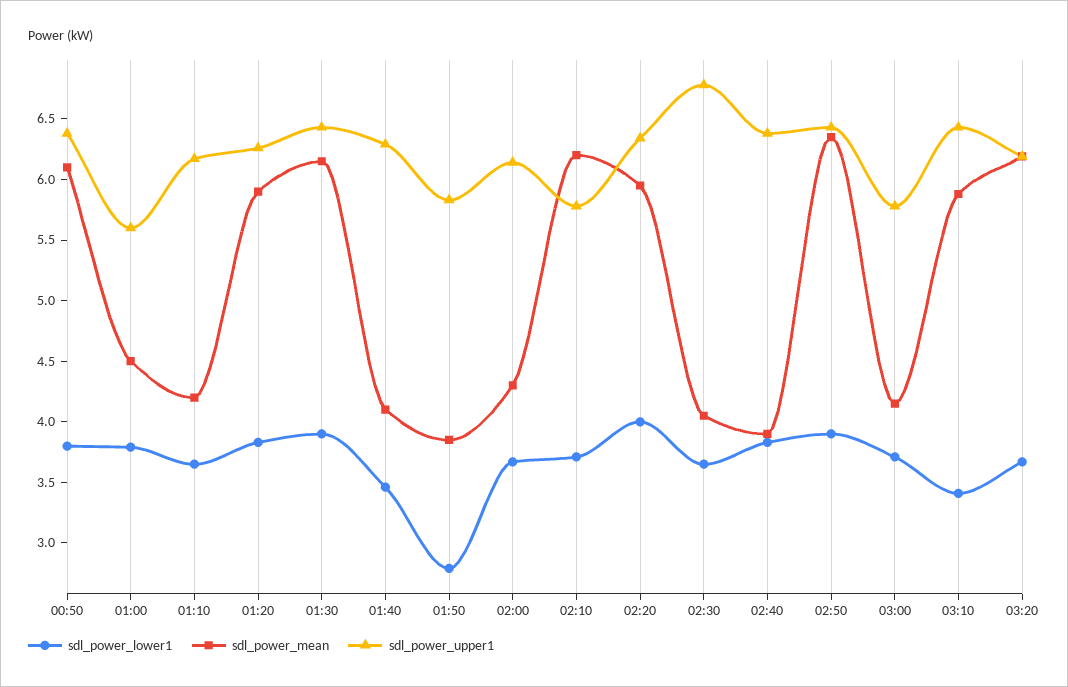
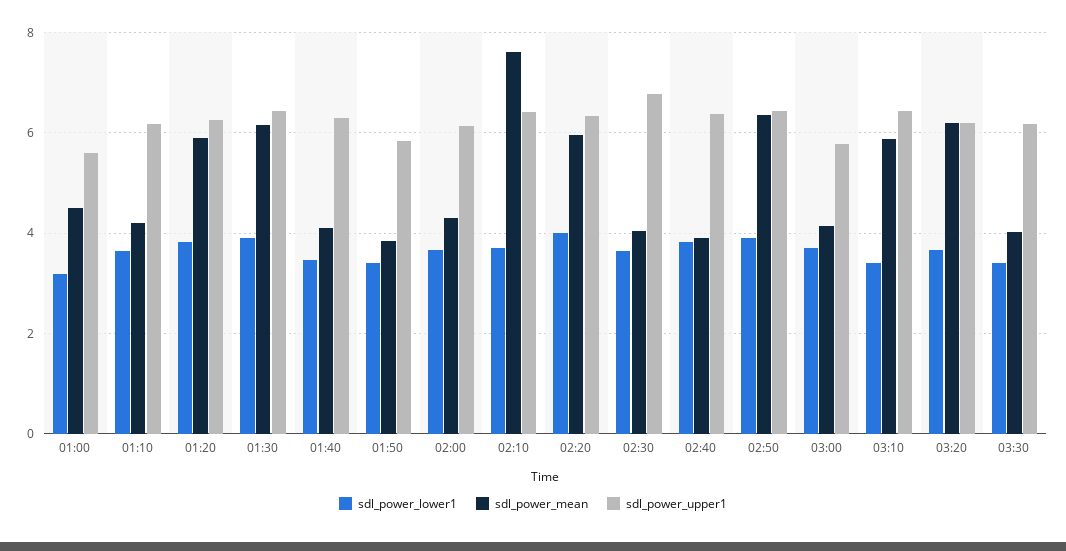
sdl_power_lower1, 00:50: 3.8 -> none
sdl_power_mean, 00:50: 6.1 -> none
sdl_power_upper1, 00:50: 6.4 -> none
sdl_power_lower1, 01:00: 3.8 -> 3.2
sdl_power_lower1, 01:50: 2.8 -> 3.4
sdl_power_mean, 02:10: 6.2 -> 7.6
sdl_power_upper1, 02:10: 5.8 -> 6.4
sdl_power_lower1, 03:30: none -> 3.4
sdl_power_mean, 03:30: none -> 4
sdl_power_upper1, 03:30: none -> 6.2

